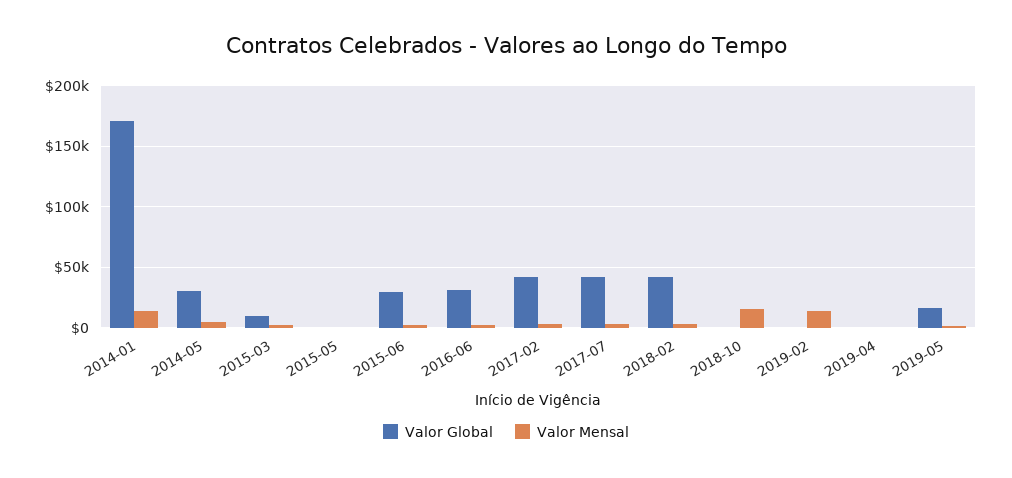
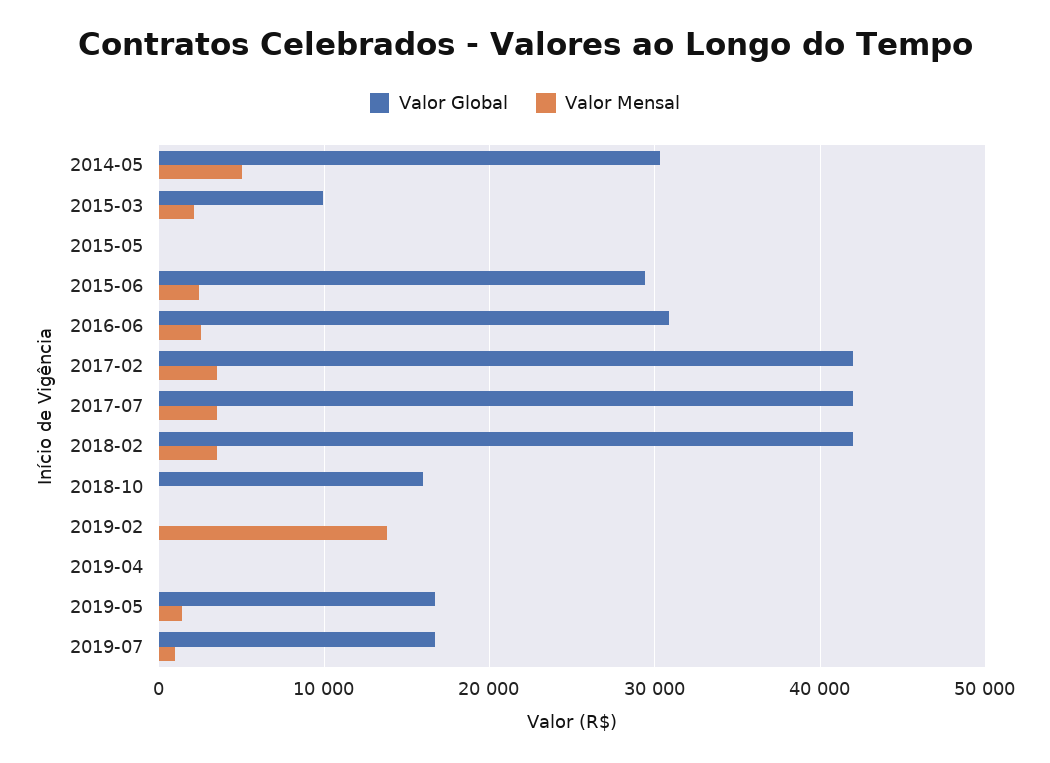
Valor Global, 2014-01: 170000 -> none
Valor Mensal, 2014-01: 15000 -> none
Valor Global, 2018-10: 0 -> 16000
Valor Mensal, 2018-10: 15000 -> 0
Valor Global, 2019-07: none -> 17000
Valor Mensal, 2019-07: none -> 1000

